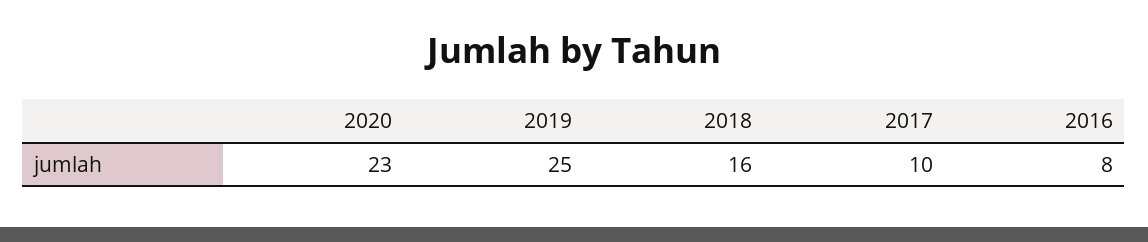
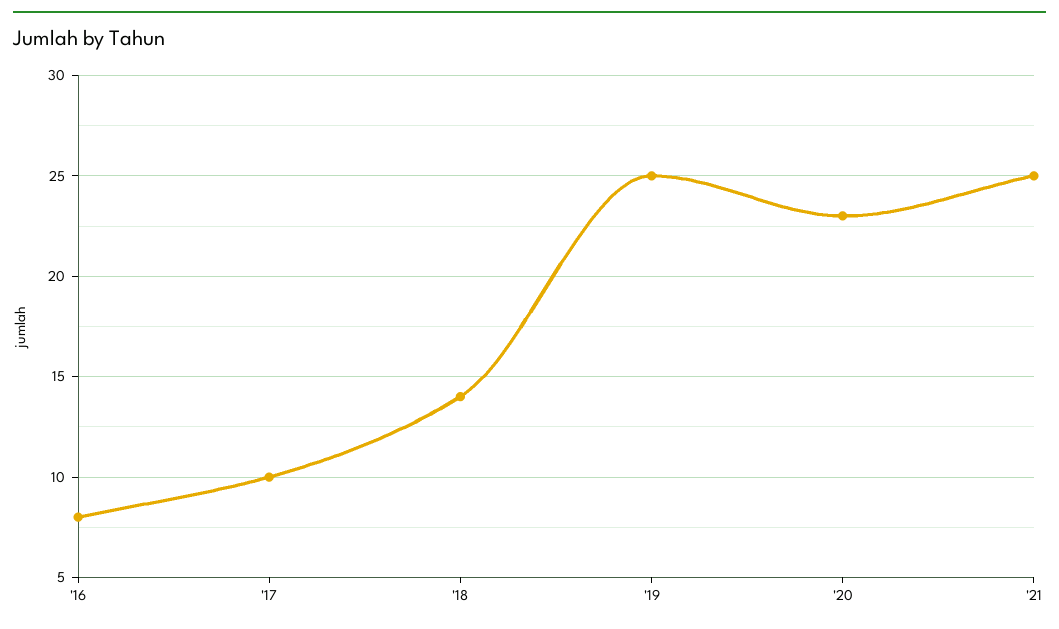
2018: 16 -> 14
'21: none -> 25

